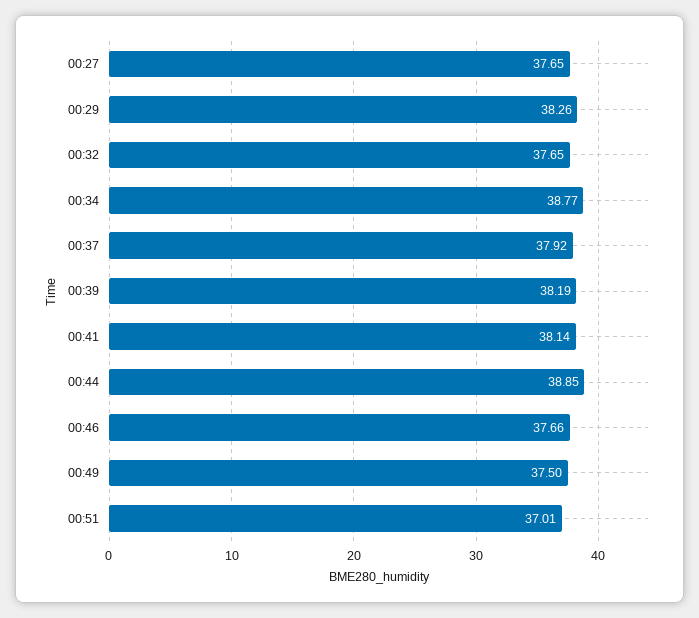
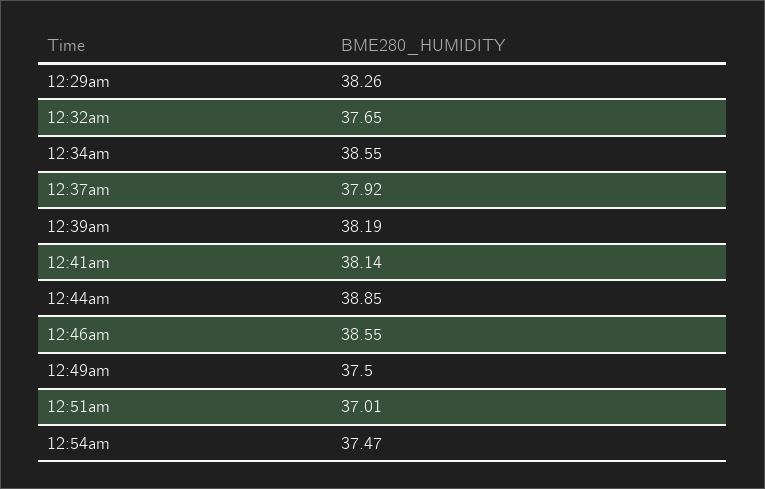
00:27: 37.65 -> none
00:34: 38.77 -> 38.55
00:46: 37.66 -> 38.55
12:54am: none -> 37.47

